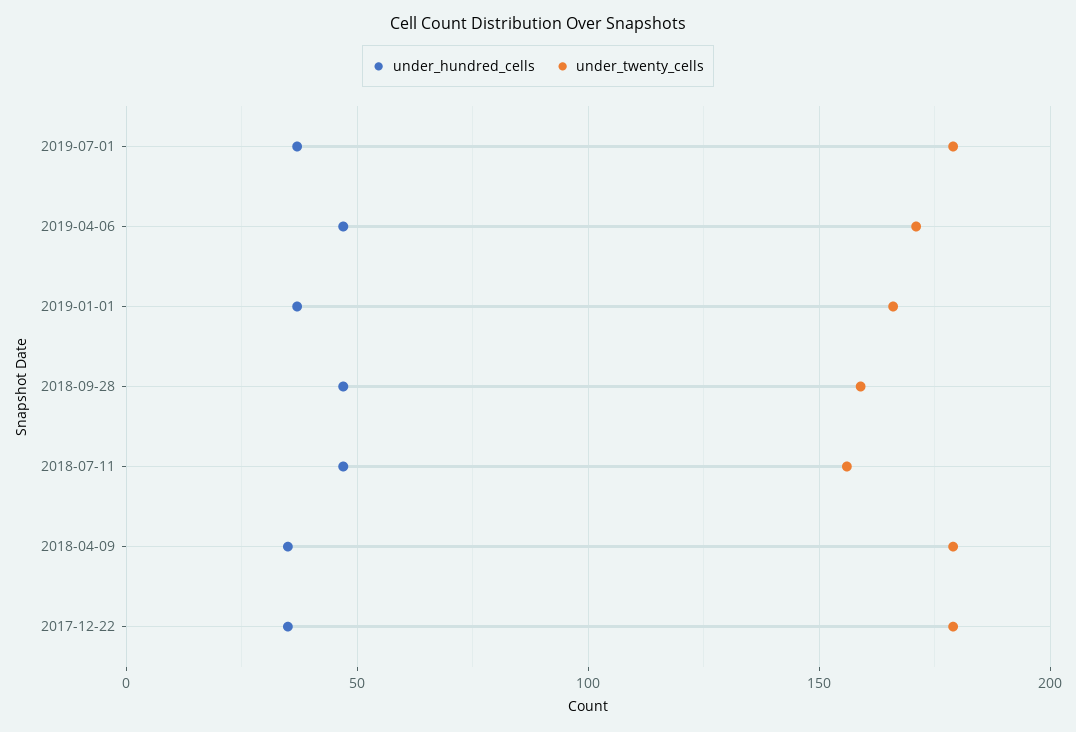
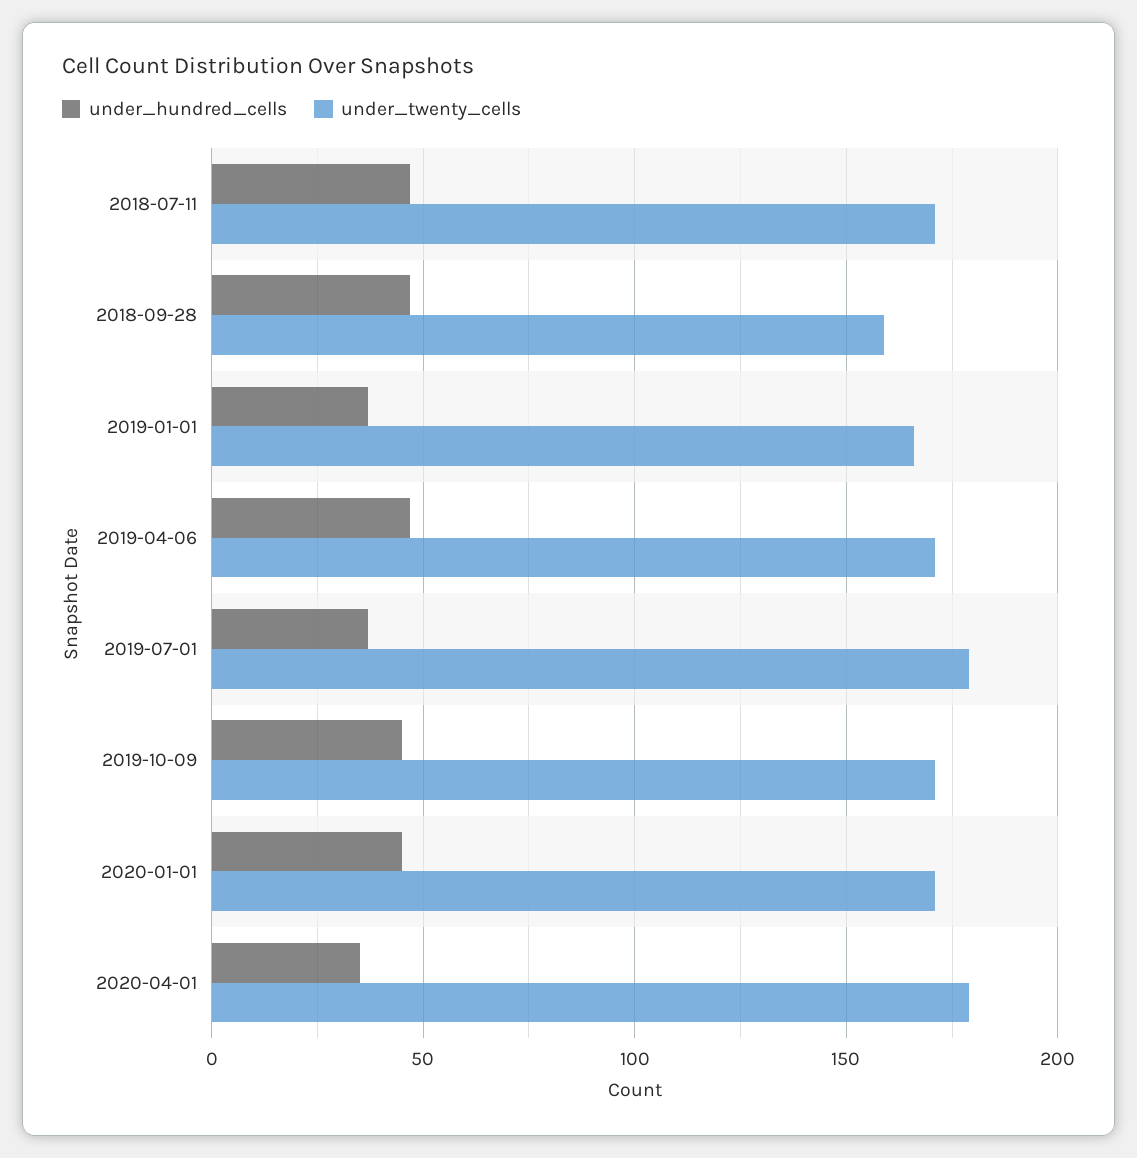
under_twenty_cells, 2018-07-11: 155 -> 170
under_hundred_cells, 2018-04-09: 35 -> none
under_twenty_cells, 2018-04-09: 180 -> none
under_hundred_cells, 2017-12-22: 35 -> none
under_twenty_cells, 2017-12-22: 180 -> none
under_hundred_cells, 2019-10-09: none -> 45
under_twenty_cells, 2019-10-09: none -> 170
under_hundred_cells, 2020-01-01: none -> 45
under_twenty_cells, 2020-01-01: none -> 170
under_hundred_cells, 2020-04-01: none -> 35
under_twenty_cells, 2020-04-01: none -> 180

